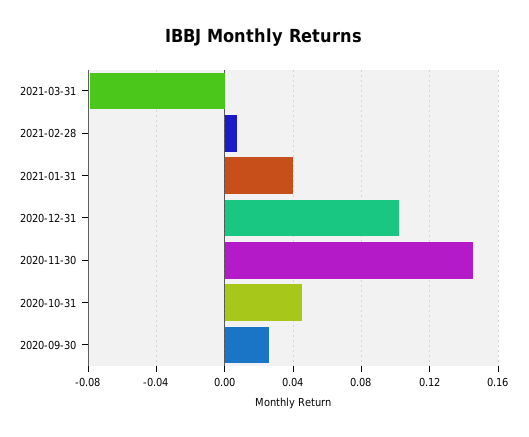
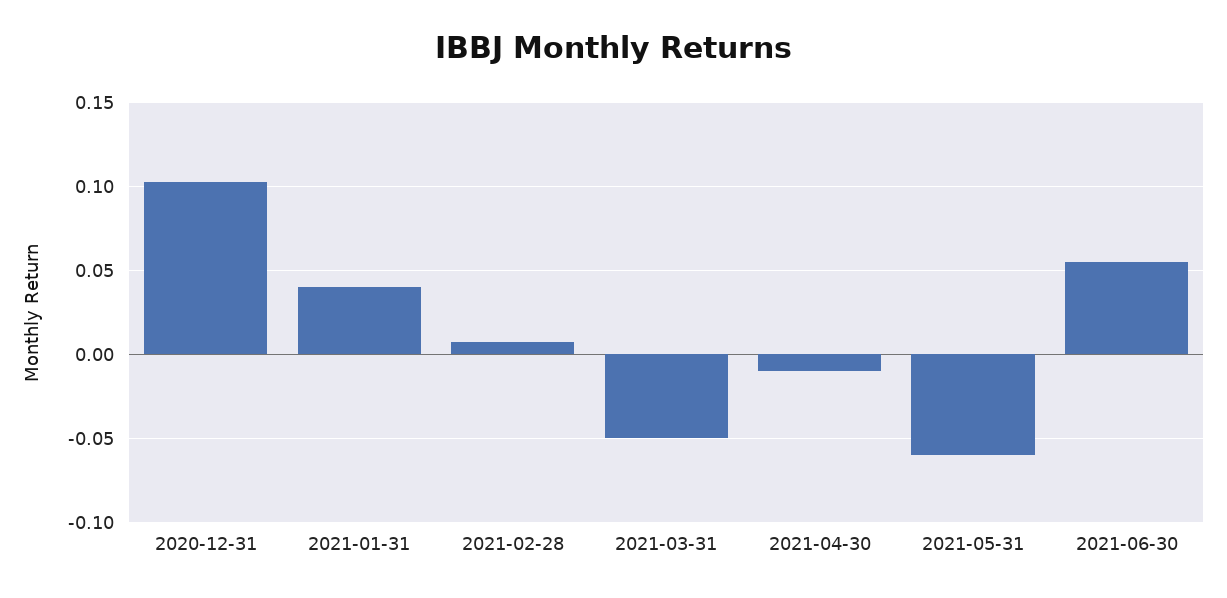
2021-03-31: -0.08 -> -0.05
2020-11-30: 0.145 -> none
2020-10-31: 0.045 -> none
2020-09-30: 0.025 -> none
2021-04-30: none -> -0.01
2021-05-31: none -> -0.06
2021-06-30: none -> 0.055

